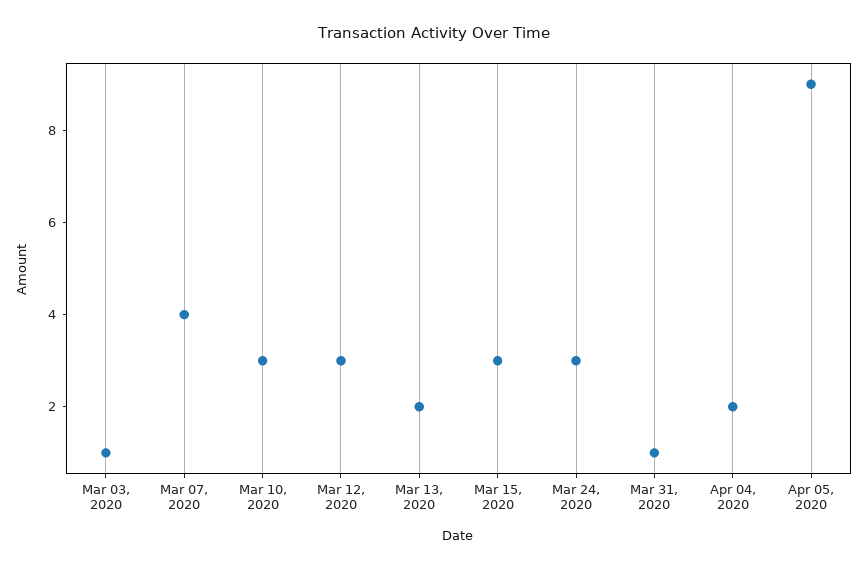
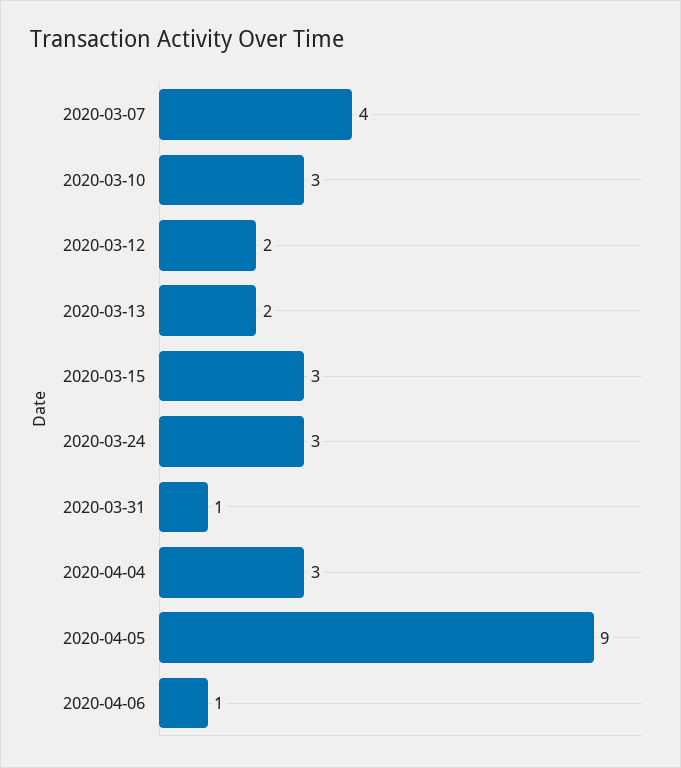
Mar 03, 2020: 1 -> none
Mar 12, 2020: 3 -> 2
Apr 04, 2020: 2 -> 3
2020-04-06: none -> 1

